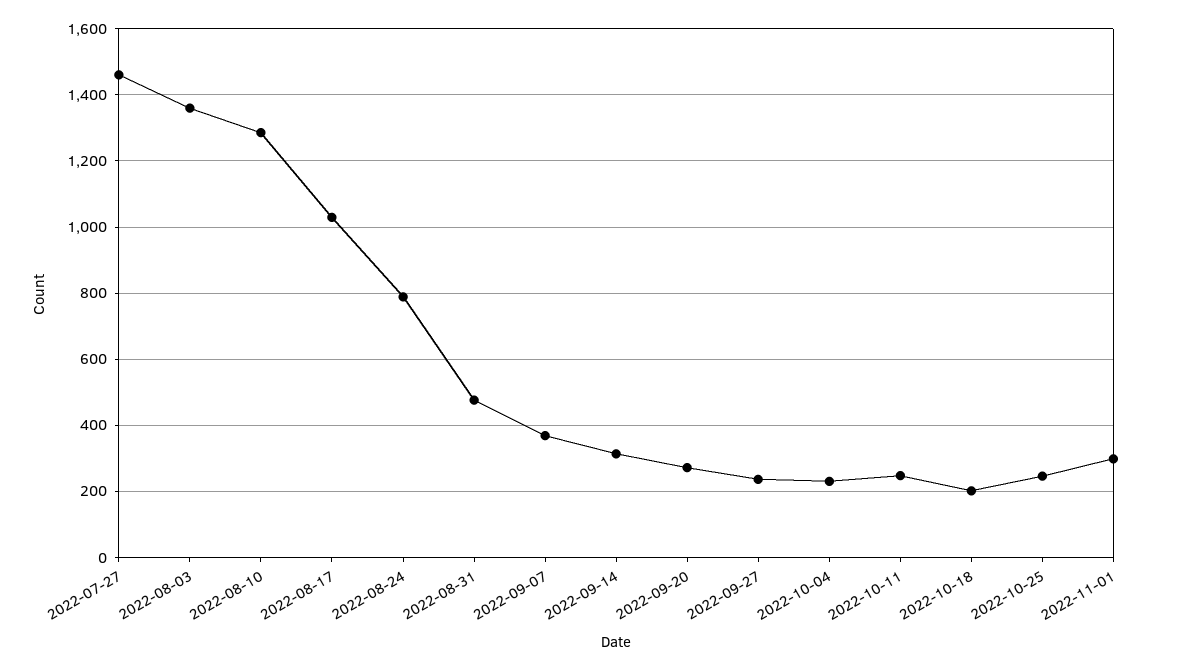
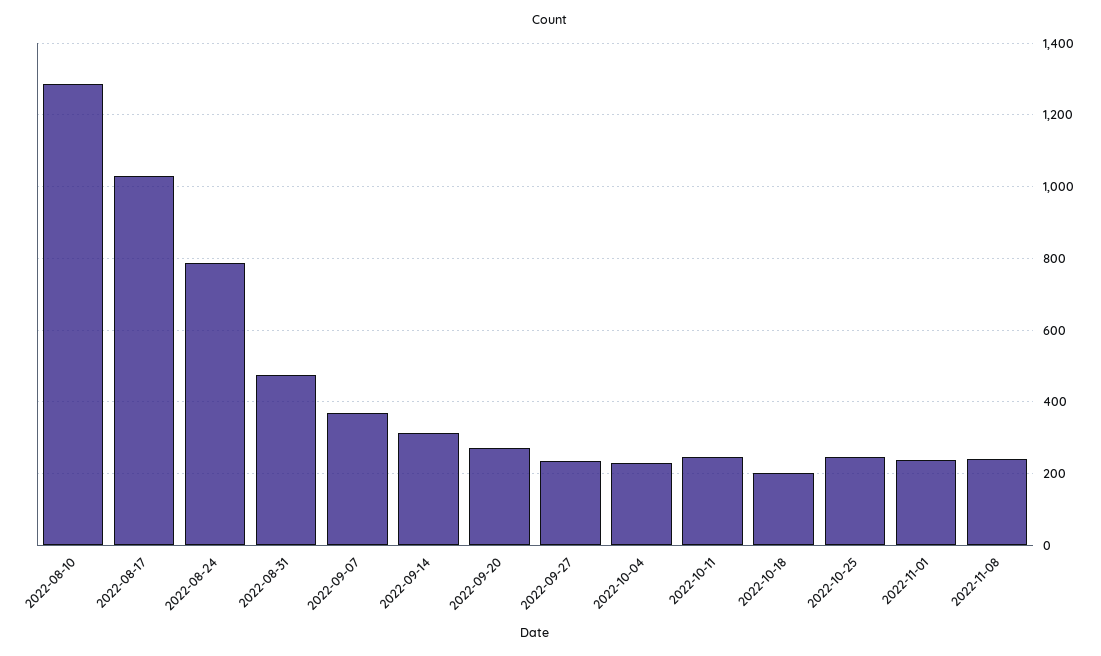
2022-07-27: 1460 -> none
2022-08-03: 1360 -> none
2022-11-01: 300 -> 240
2022-11-08: none -> 240

